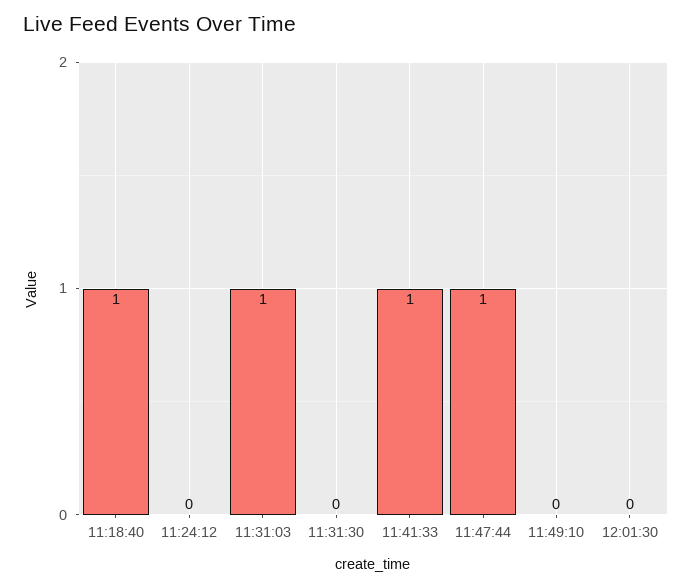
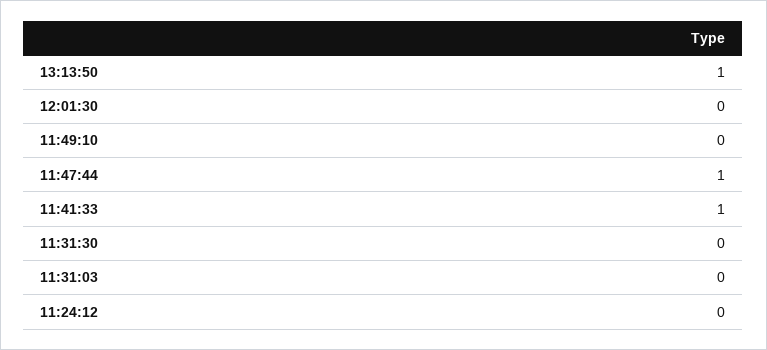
11:18:40: 1 -> none
11:31:03: 1 -> 0
13:13:50: none -> 1

